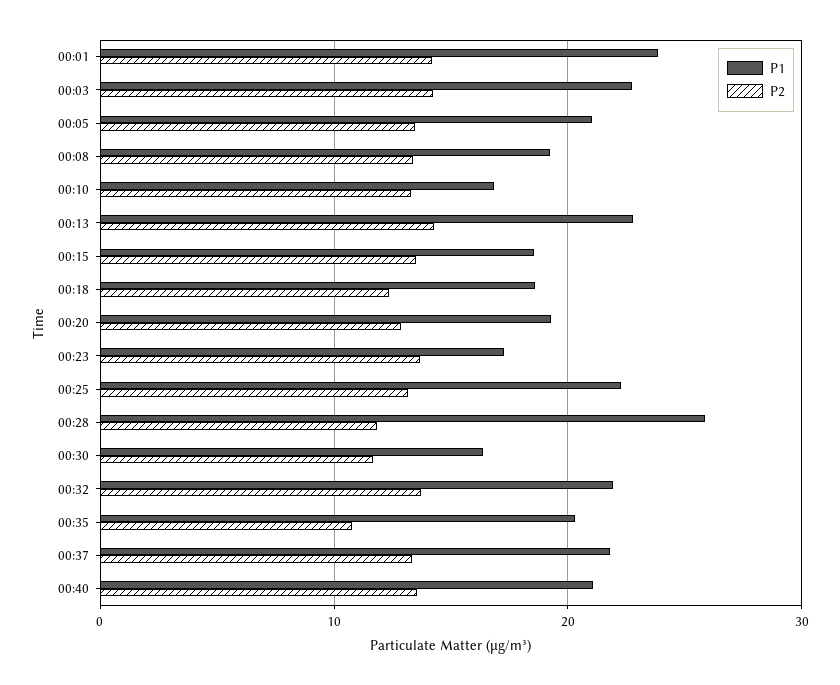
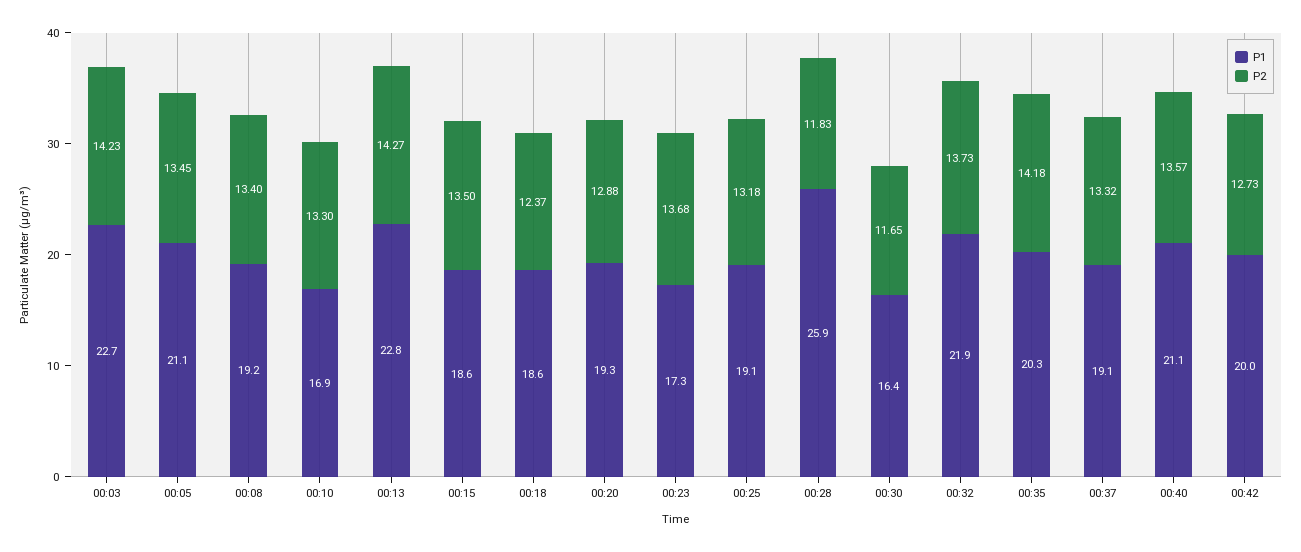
P1, 00:01: 24 -> none
P2, 00:01: 14 -> none
P1, 00:25: 22 -> 19.1
P2, 00:35: 11 -> 14.18
P1, 00:37: 22 -> 19.1
P1, 00:42: none -> 20
P2, 00:42: none -> 12.73

